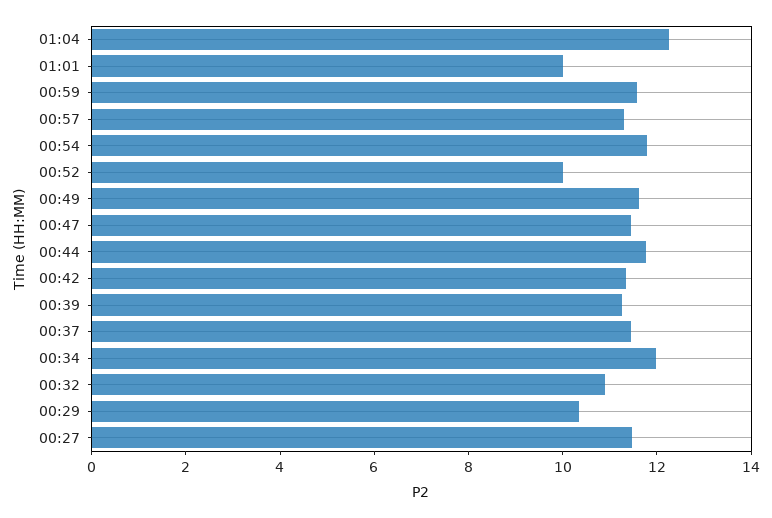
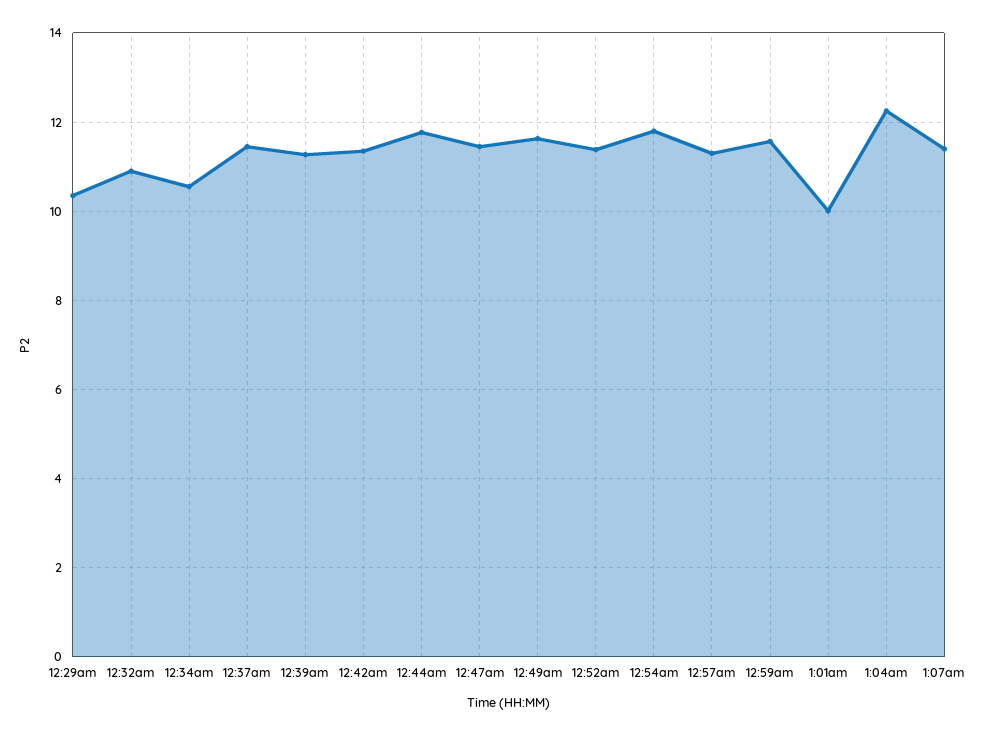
00:52: 10 -> 11.4
00:34: 12 -> 10.6
00:27: 11.5 -> none
1:07am: none -> 11.4

